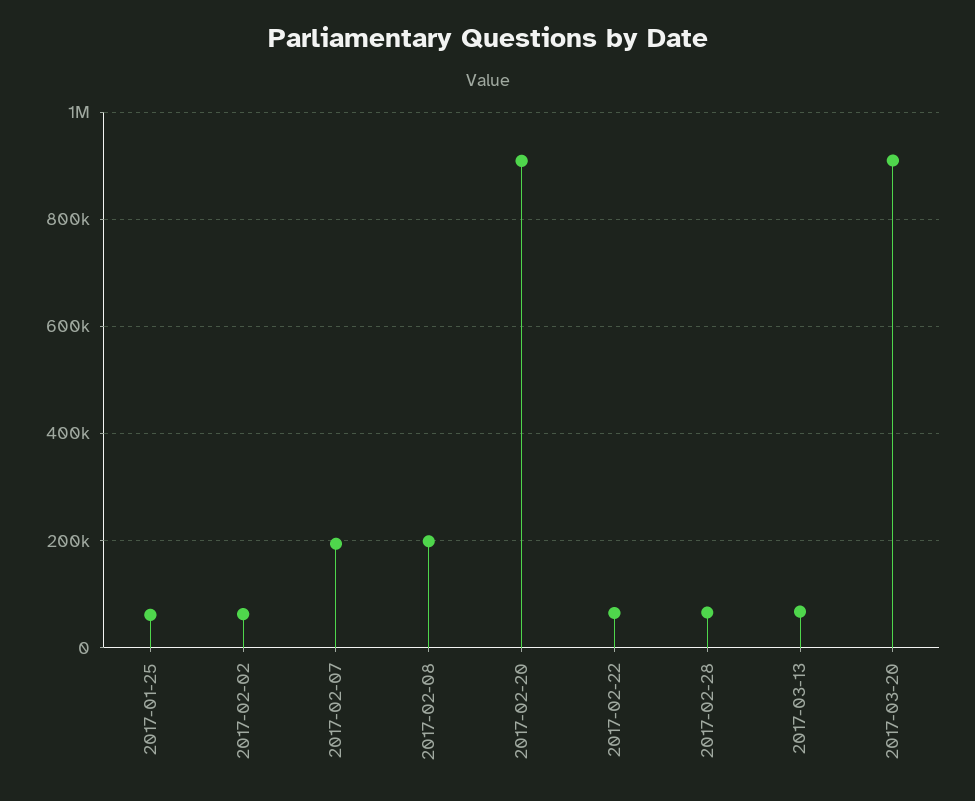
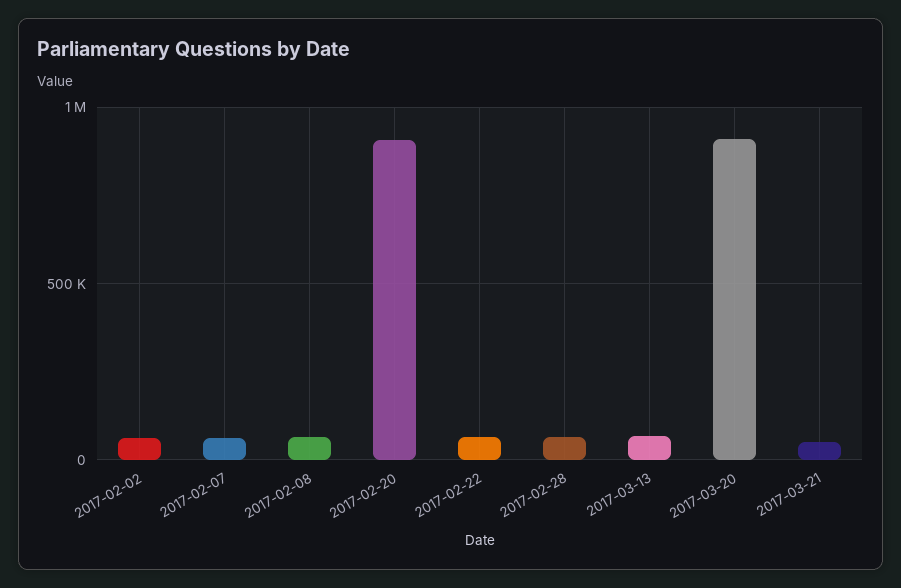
2017-01-25: 60000 -> none
2017-02-07: 200000 -> 50000
2017-02-08: 200000 -> 50000
2017-03-21: none -> 50000

